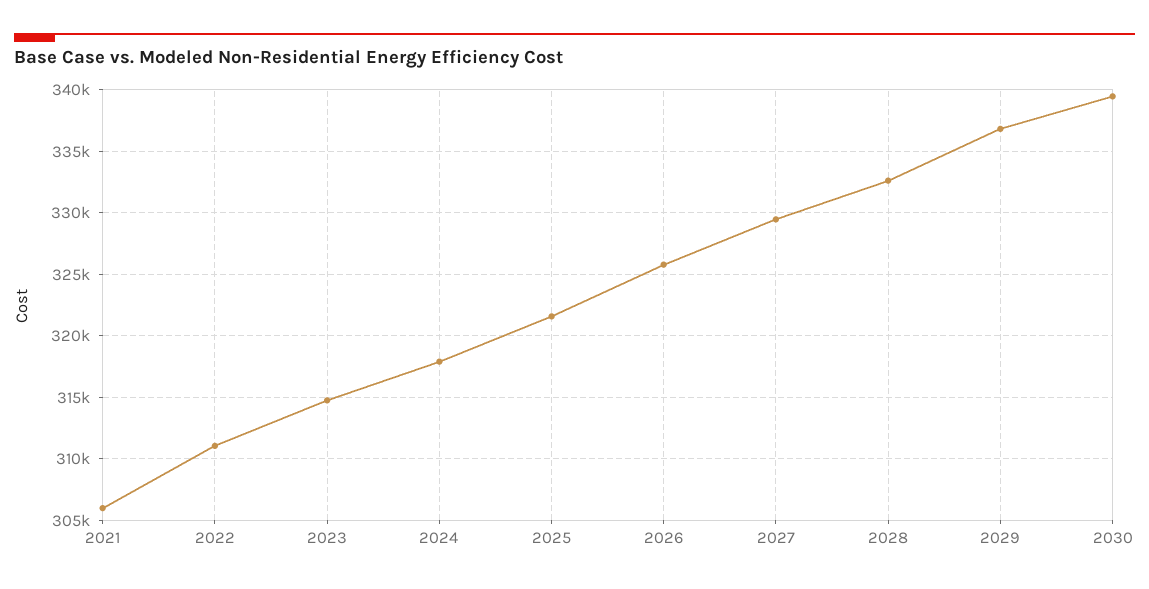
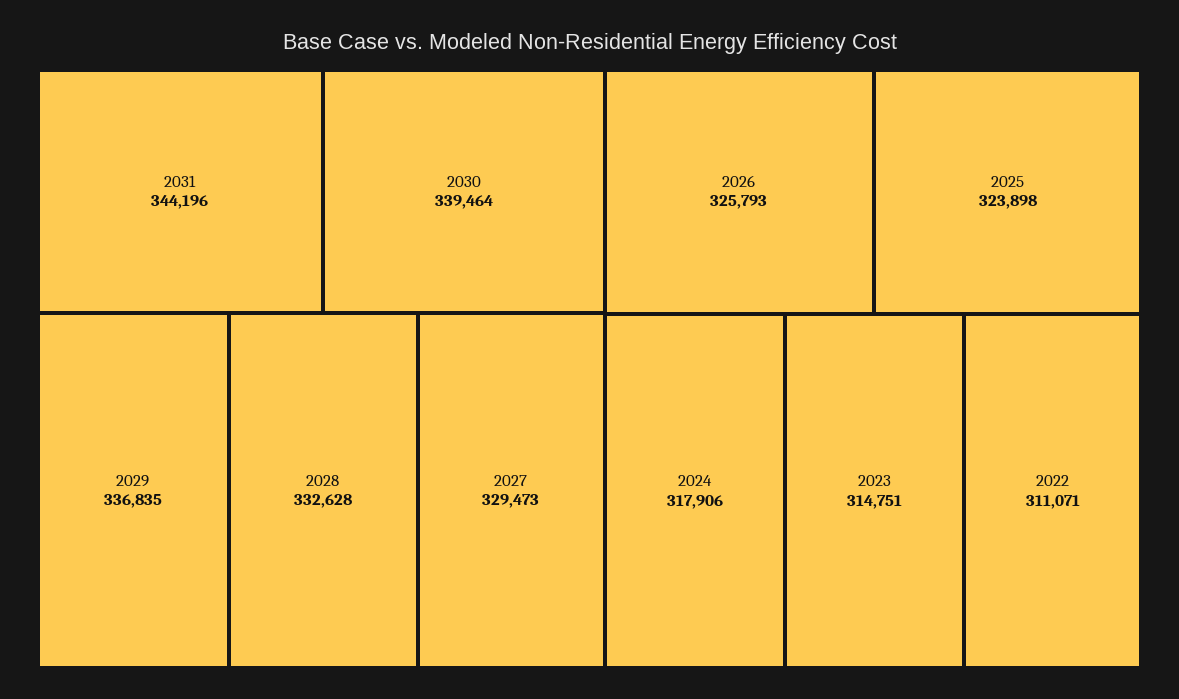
2021: 306000 -> none
2025: 321500 -> 323898
2031: none -> 344196

